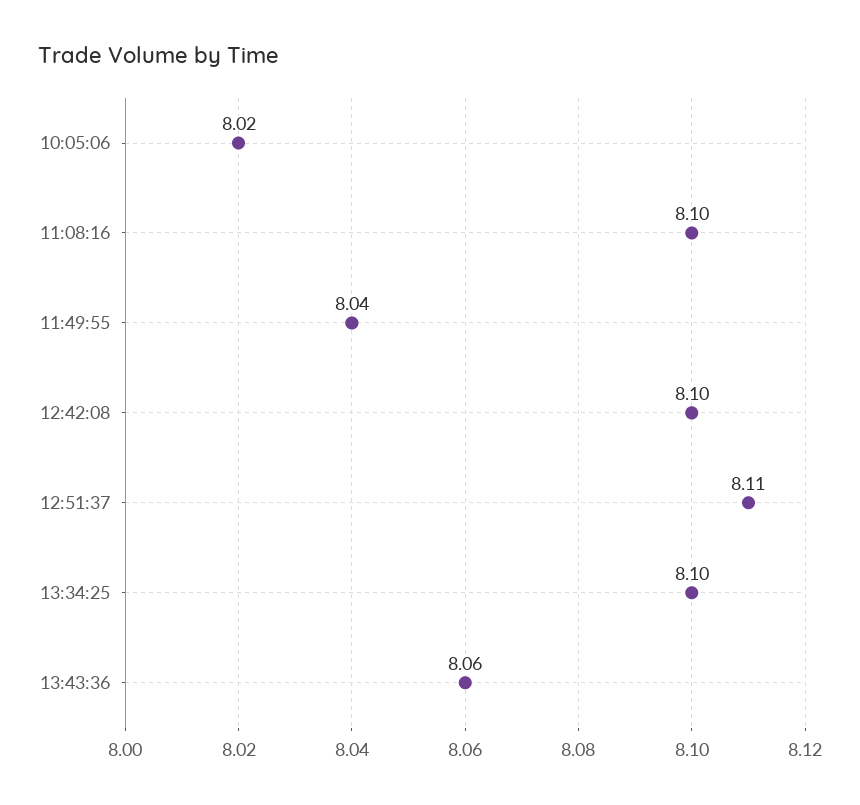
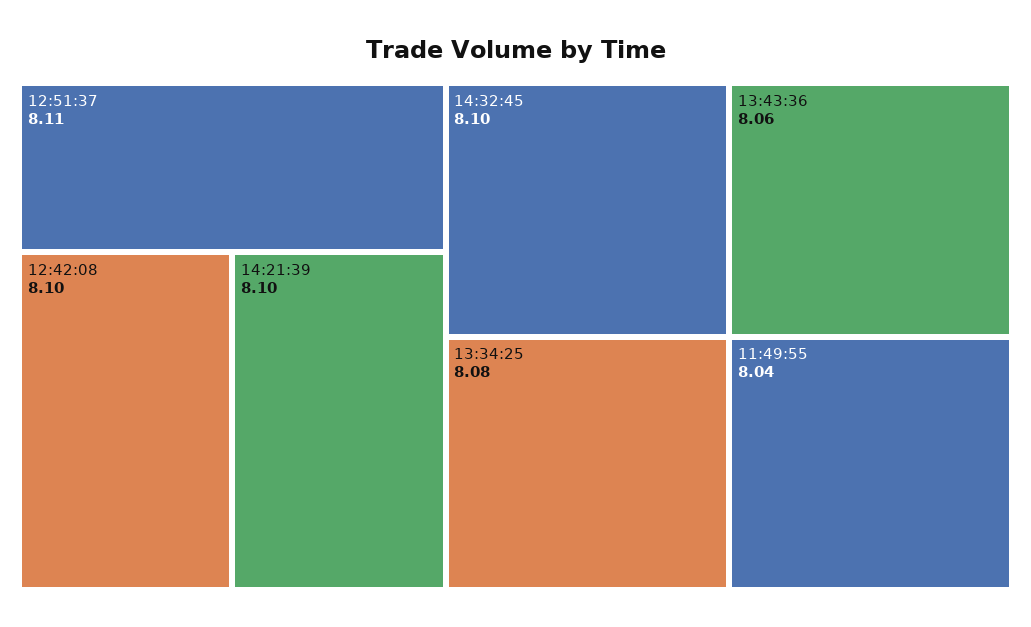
10:05:06: 8.02 -> none
11:08:16: 8.1 -> none
13:34:25: 8.1 -> 8.08
14:21:39: none -> 8.1
14:32:45: none -> 8.1

